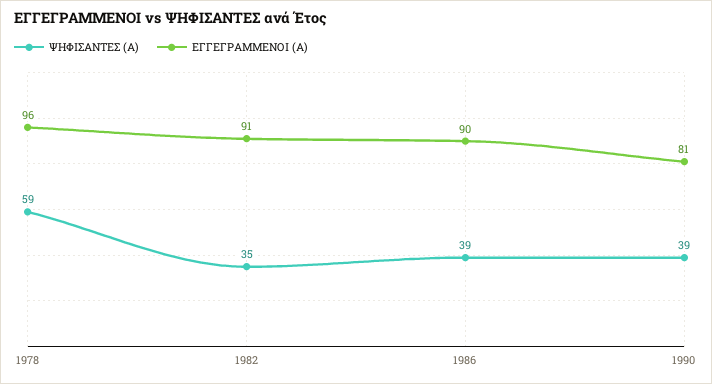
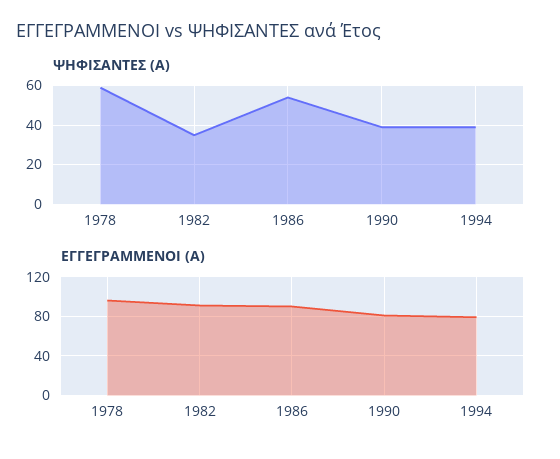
ΨΗΦΙΣΑΝΤΕΣ (Α), 1986: 39 -> 55
ΨΗΦΙΣΑΝΤΕΣ (Α), 1994: none -> 40
ΕΓΓΕΓΡΑΜΜΕΝΟΙ (Α), 1994: none -> 80

